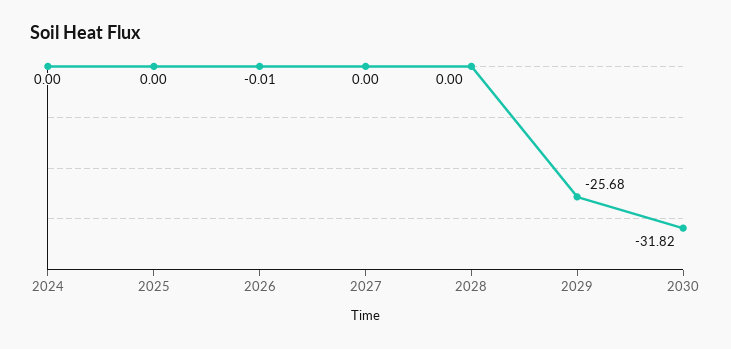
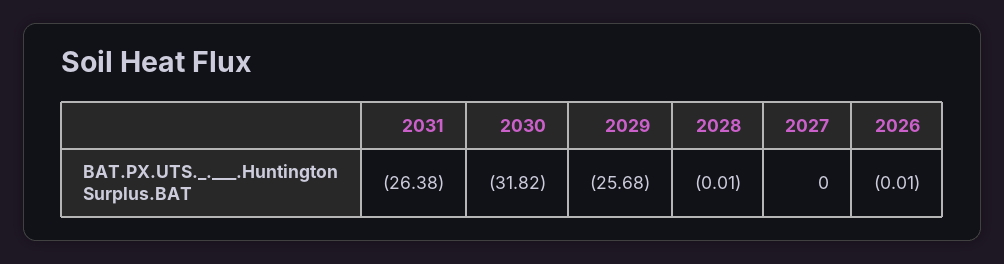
2024: 0 -> none
2025: 0 -> none
2028: 0 -> -0.01
2031: none -> -26.38

